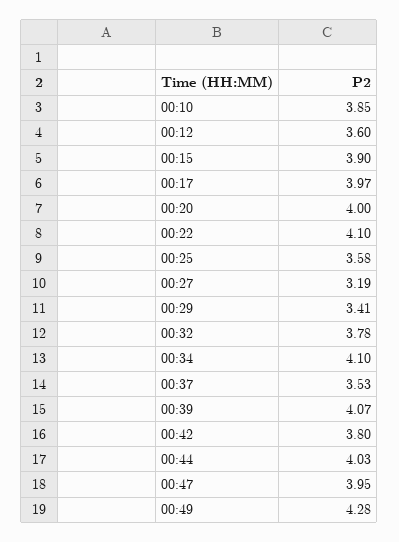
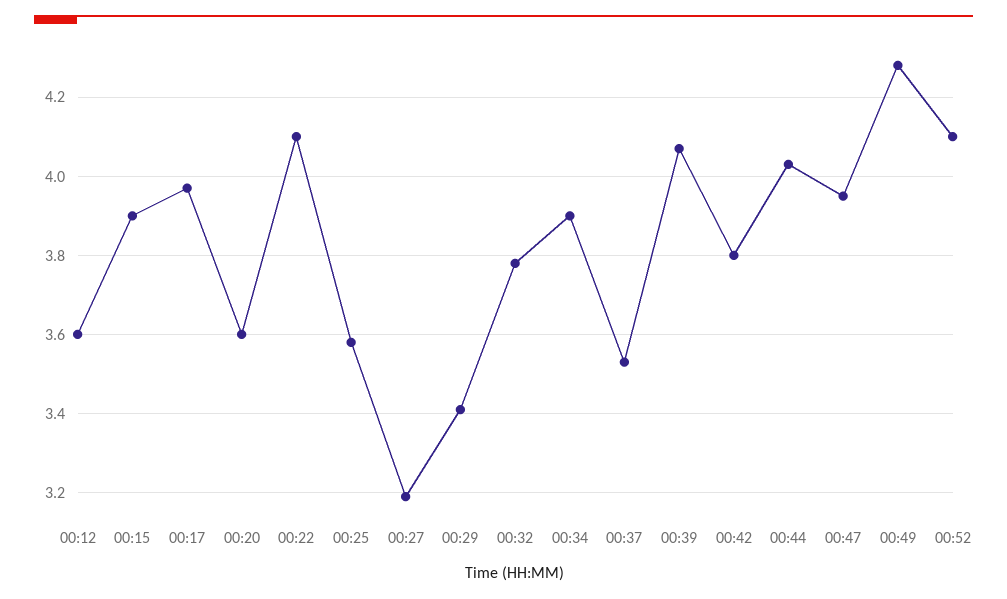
00:10: 3.85 -> none
00:20: 4 -> 3.6
00:34: 4.1 -> 3.9
00:52: none -> 4.1

